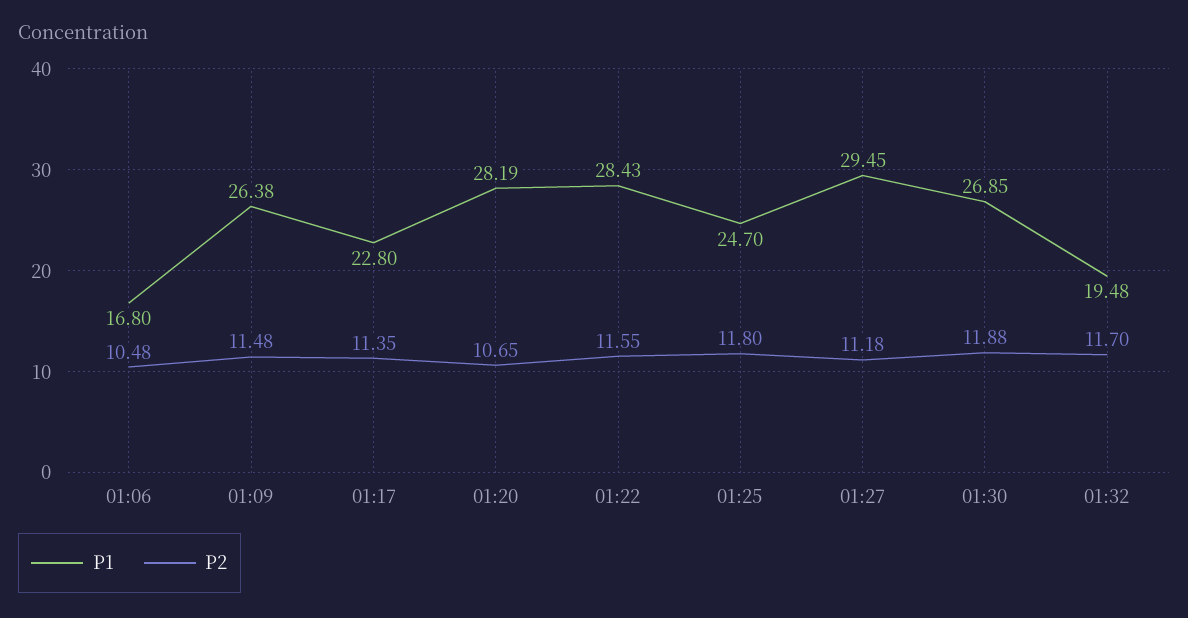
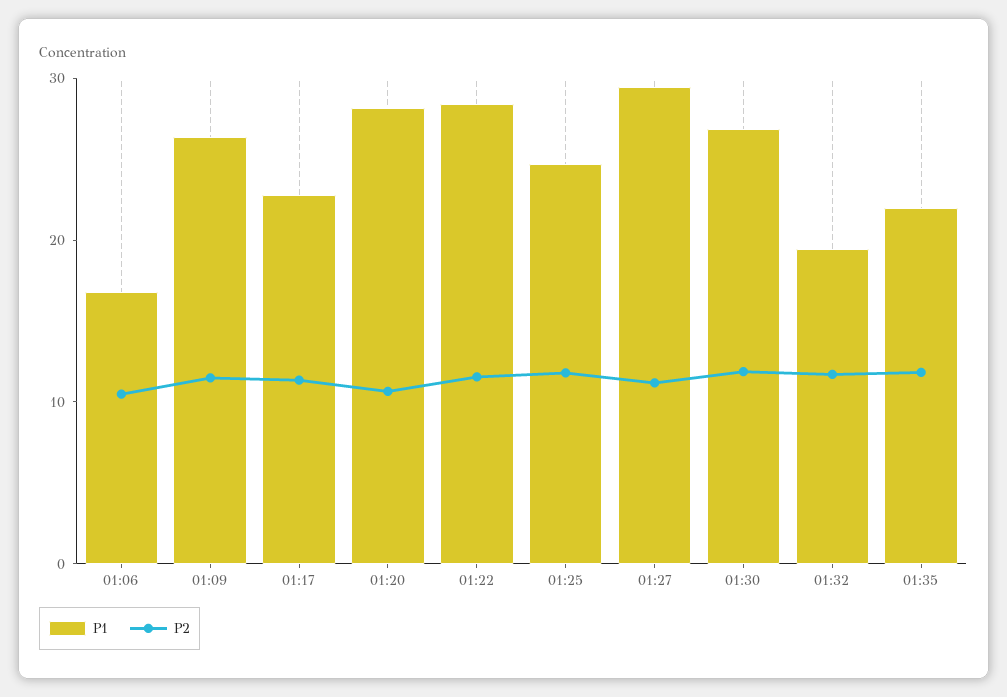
P1, 01:35: none -> 22
P2, 01:35: none -> 12

